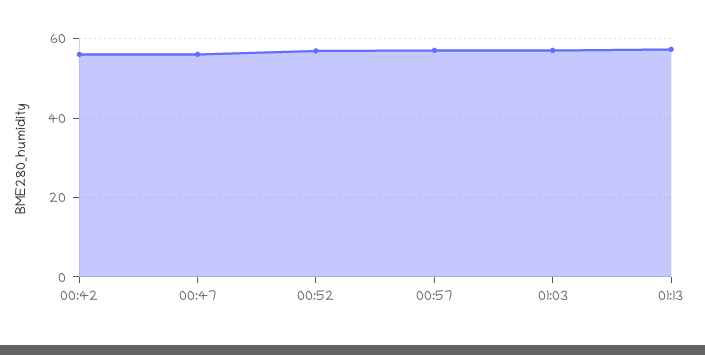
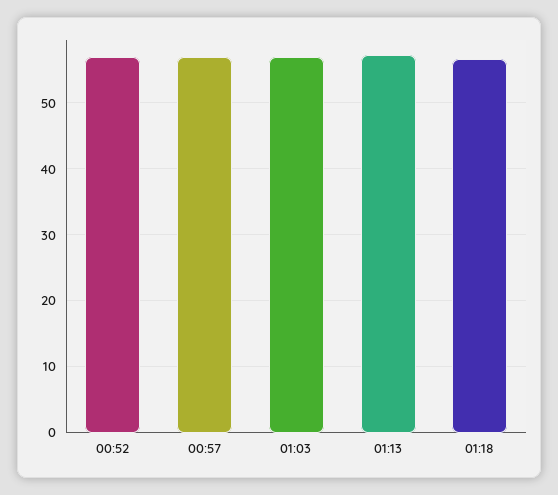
00:42: 56 -> none
00:47: 56 -> none
01:18: none -> 57

